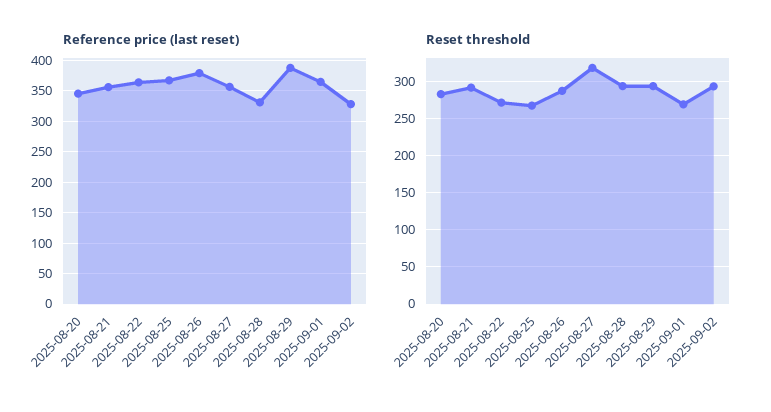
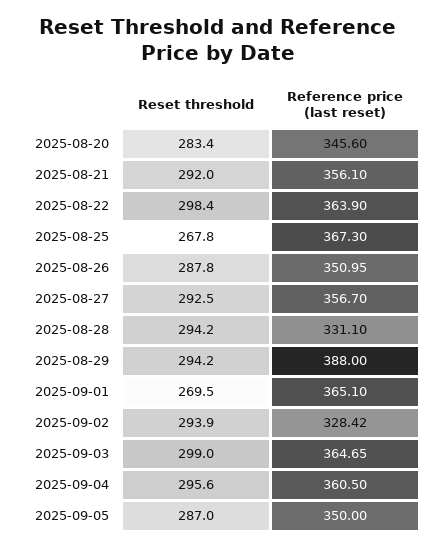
Reference price (last reset), 2025-08-26: 380 -> 350.95
Reset threshold, 2025-08-22: 270 -> 298.4
Reset threshold, 2025-08-27: 320 -> 292.5
Reset threshold, 2025-09-03: none -> 299
Reference price (last reset), 2025-09-03: none -> 364.65
Reset threshold, 2025-09-04: none -> 295.6
Reference price (last reset), 2025-09-04: none -> 360.5
Reset threshold, 2025-09-05: none -> 287
Reference price (last reset), 2025-09-05: none -> 350

